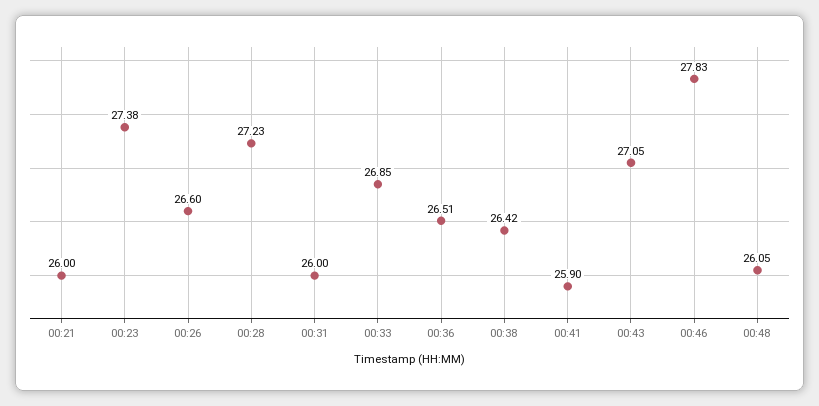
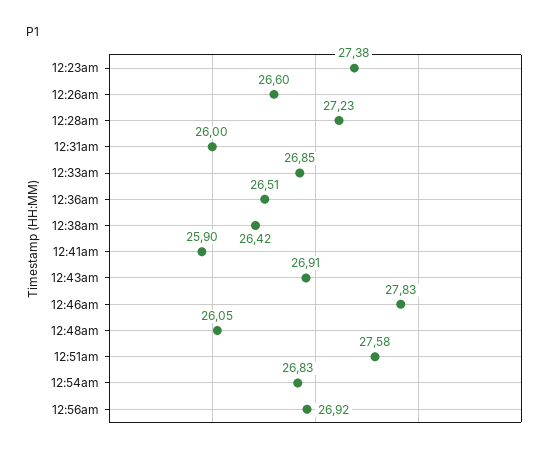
00:21: 26 -> none
00:43: 27.05 -> 26.91
12:51am: none -> 27.58
12:54am: none -> 26.83
12:56am: none -> 26.92

